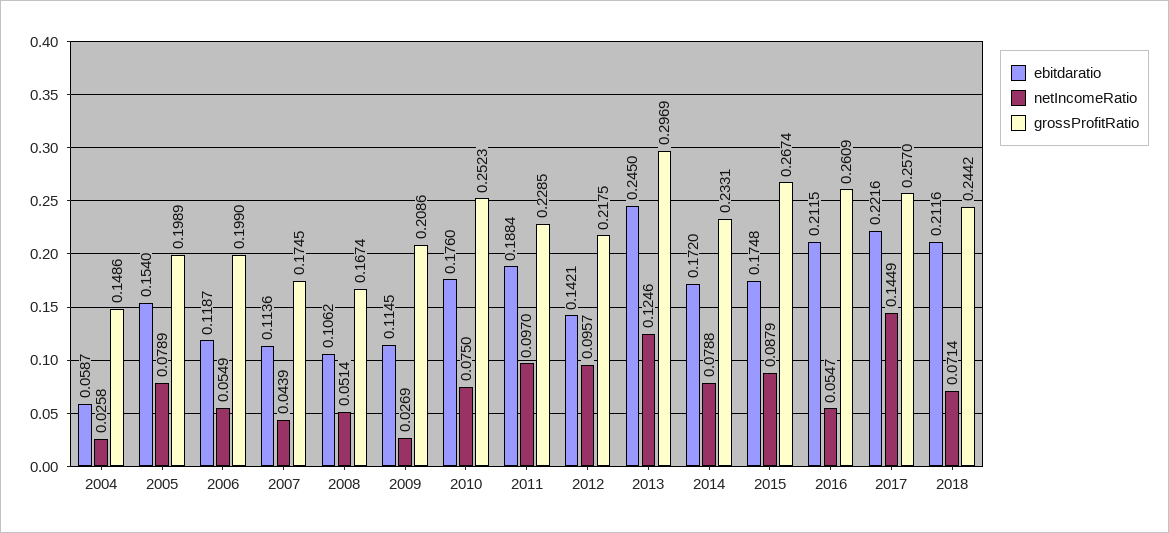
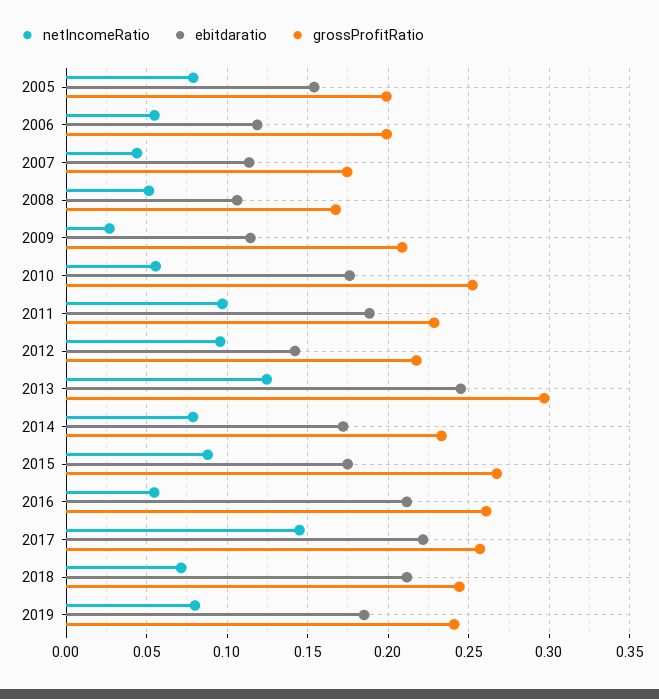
ebitdaratio, 2004: 0.0587 -> none
netIncomeRatio, 2004: 0.0258 -> none
grossProfitRatio, 2004: 0.1486 -> none
netIncomeRatio, 2010: 0.075 -> 0.055
netIncomeRatio, 2019: none -> 0.08
ebitdaratio, 2019: none -> 0.185
grossProfitRatio, 2019: none -> 0.24

